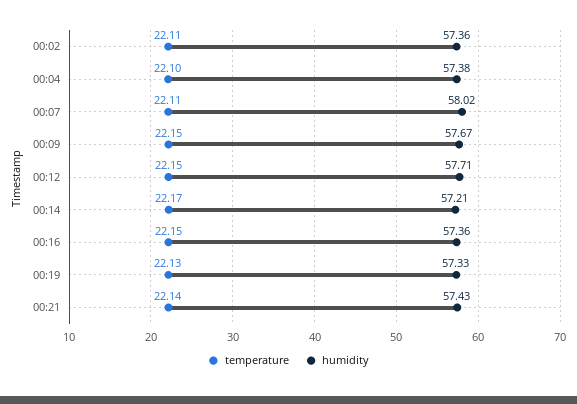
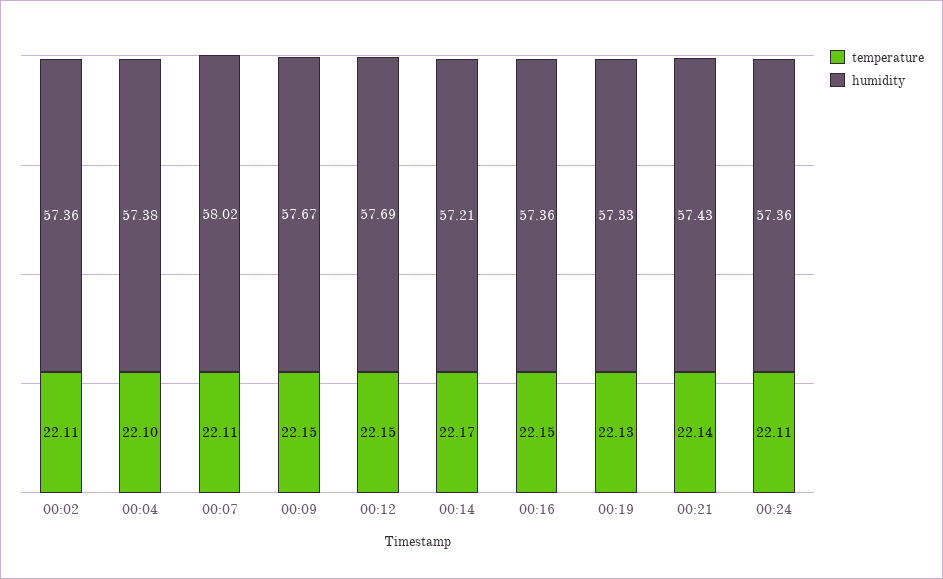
humidity, 00:12: 57.71 -> 57.69
temperature, 00:24: none -> 22.11
humidity, 00:24: none -> 57.36

